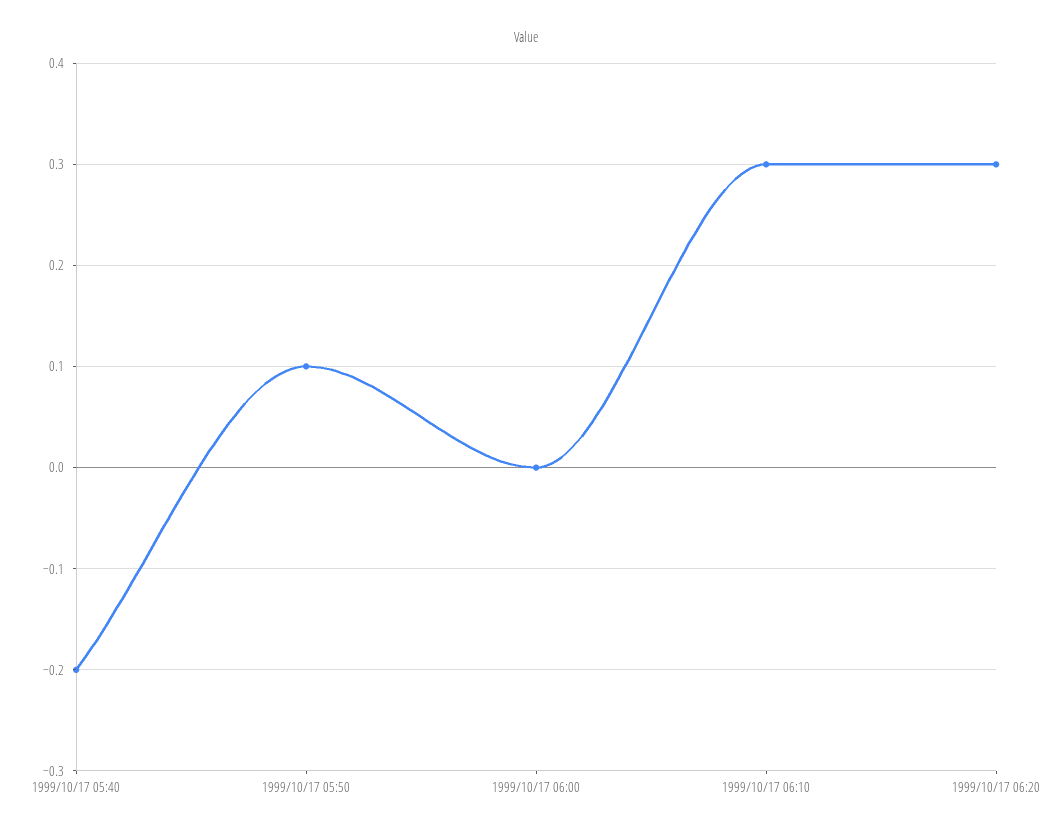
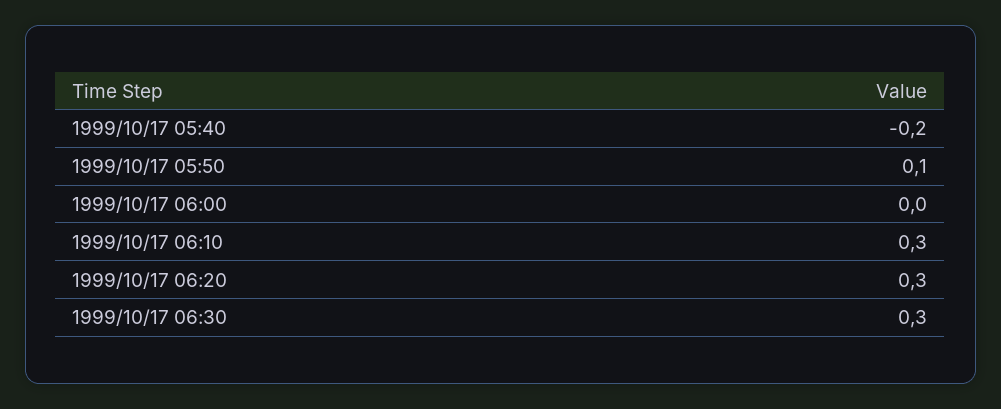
1999/10/17 06:30: none -> 0.3

